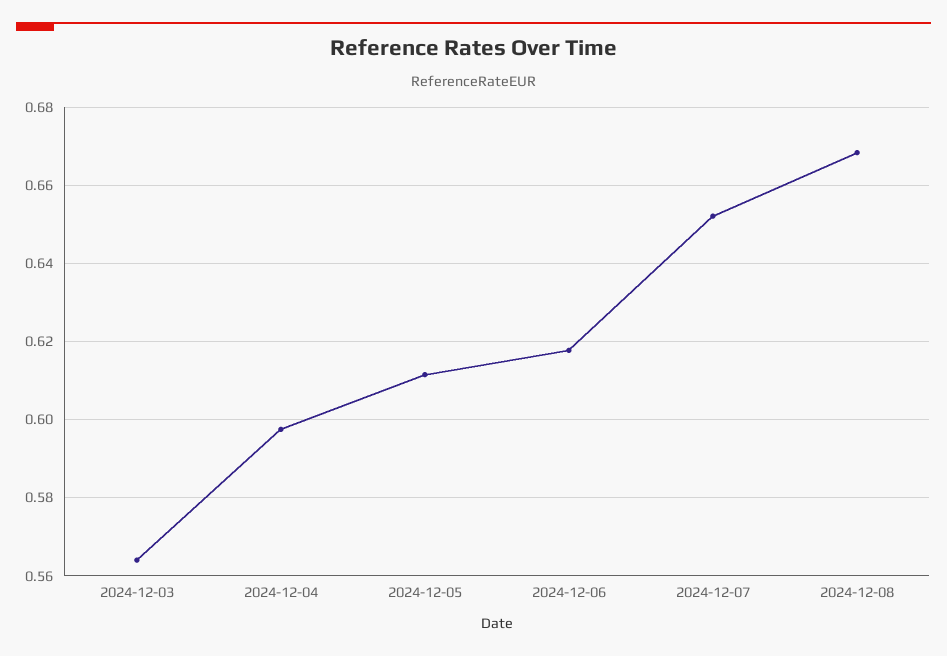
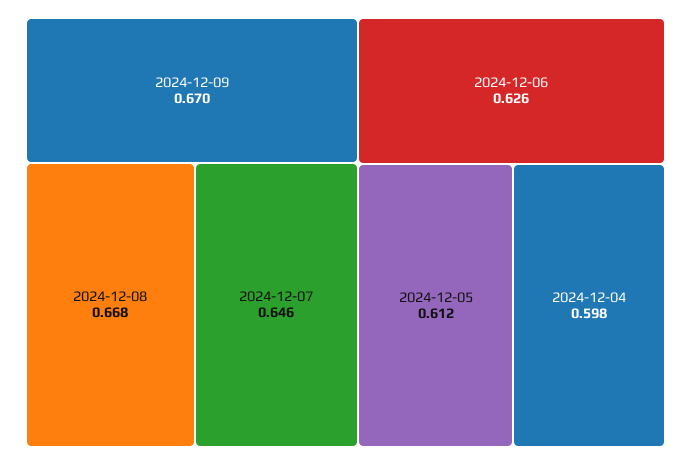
2024-12-03: 0.564 -> none
2024-12-06: 0.618 -> 0.626
2024-12-07: 0.652 -> 0.646
2024-12-09: none -> 0.67

